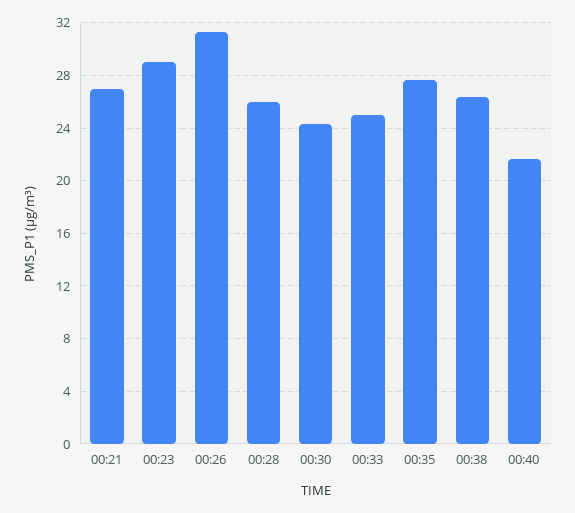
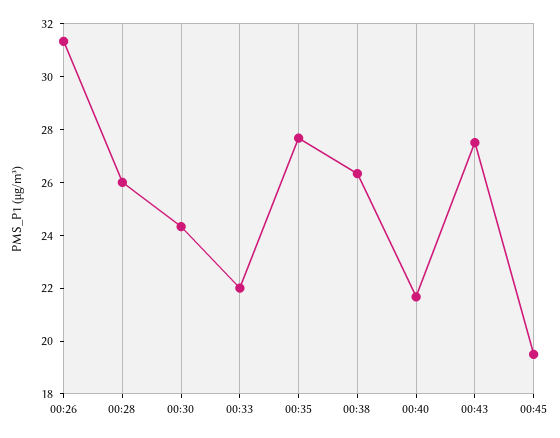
00:21: 27 -> none
00:23: 29 -> none
00:33: 25 -> 22
00:43: none -> 27.5
00:45: none -> 19.5

